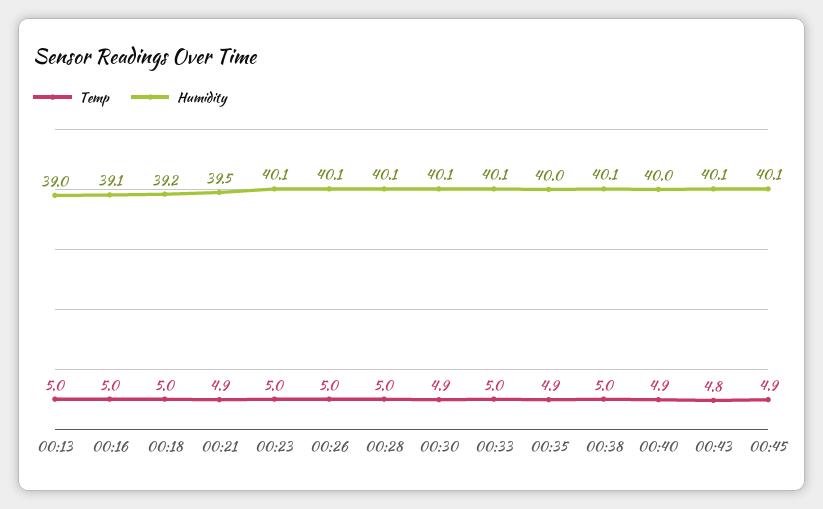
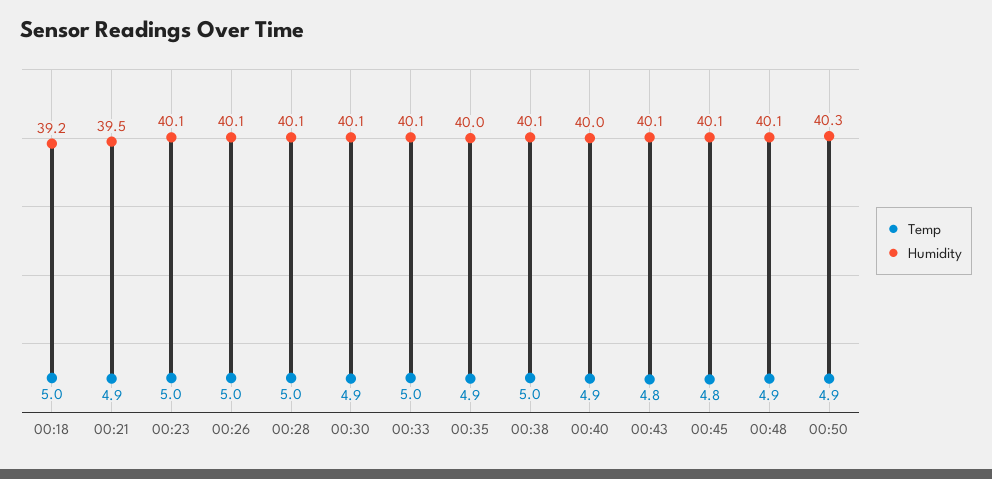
Temp, 00:13: 5 -> none
Humidity, 00:13: 39 -> none
Temp, 00:16: 5 -> none
Humidity, 00:16: 39.1 -> none
Temp, 00:45: 4.9 -> 4.8
Temp, 00:48: none -> 4.9
Humidity, 00:48: none -> 40.1
Temp, 00:50: none -> 4.9
Humidity, 00:50: none -> 40.3

